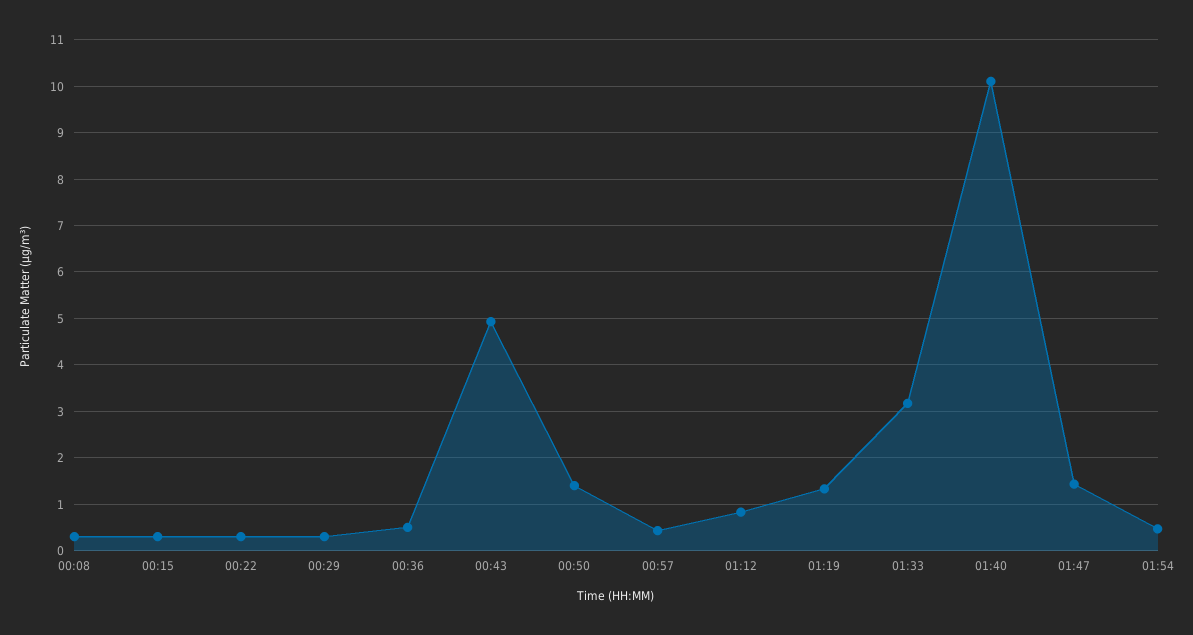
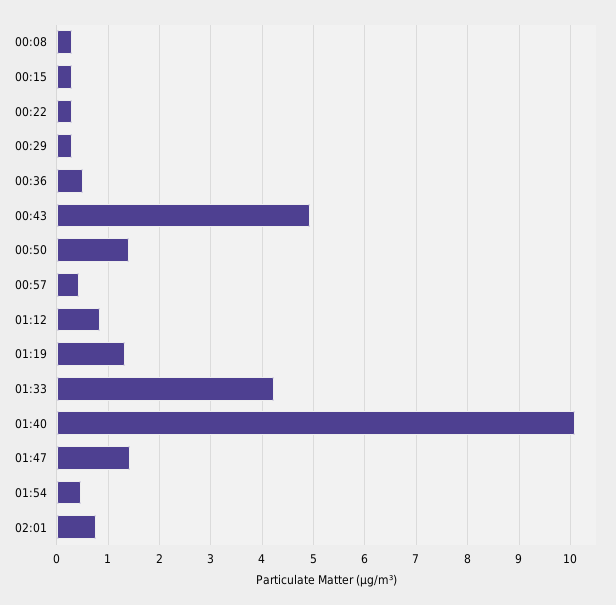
01:33: 3.2 -> 4.2
02:01: none -> 0.8

